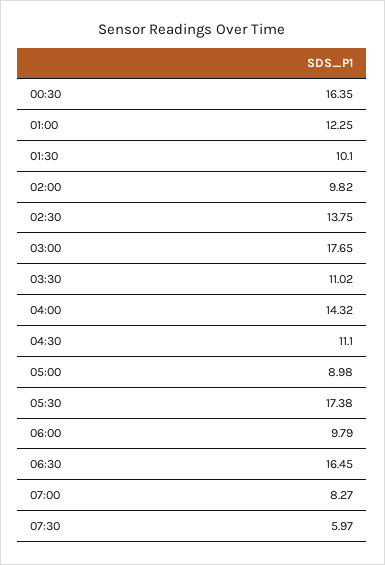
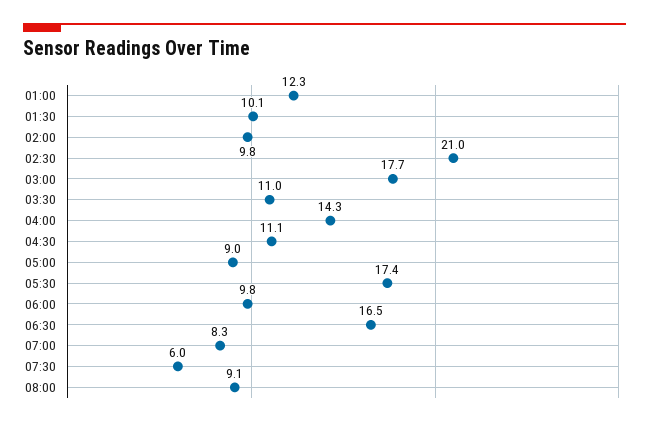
00:30: 16.35 -> none
02:30: 13.75 -> 21
08:00: none -> 9.1

